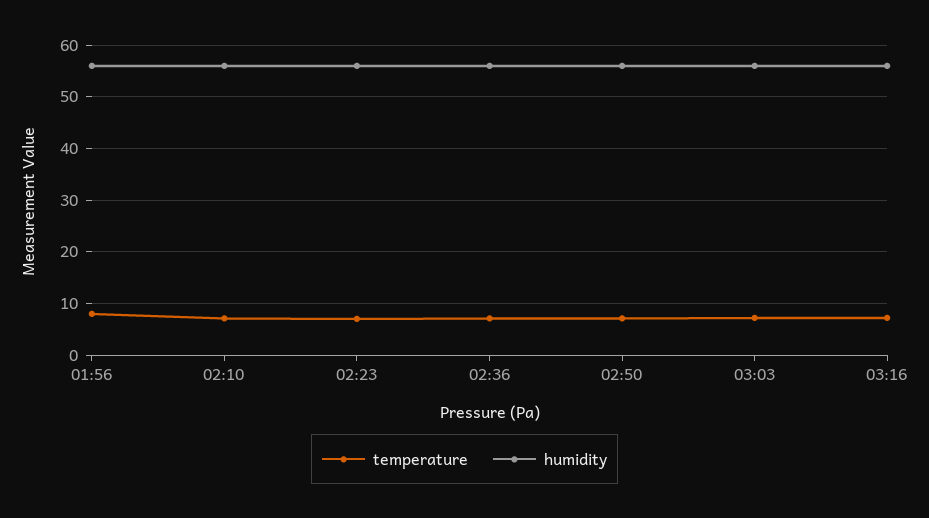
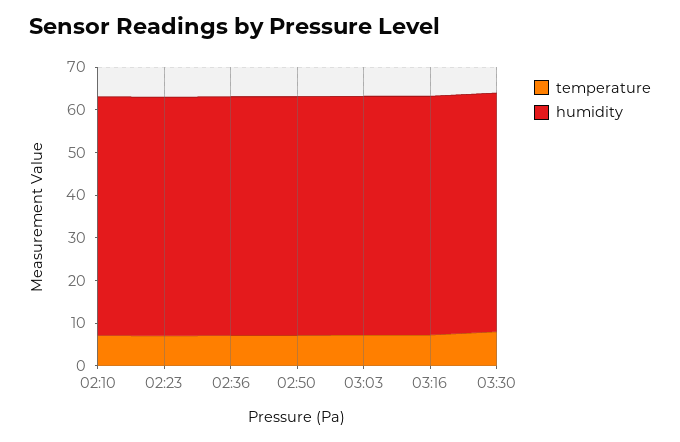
temperature, 01:56: 8 -> none
humidity, 01:56: 56 -> none
temperature, 03:30: none -> 8
humidity, 03:30: none -> 56

